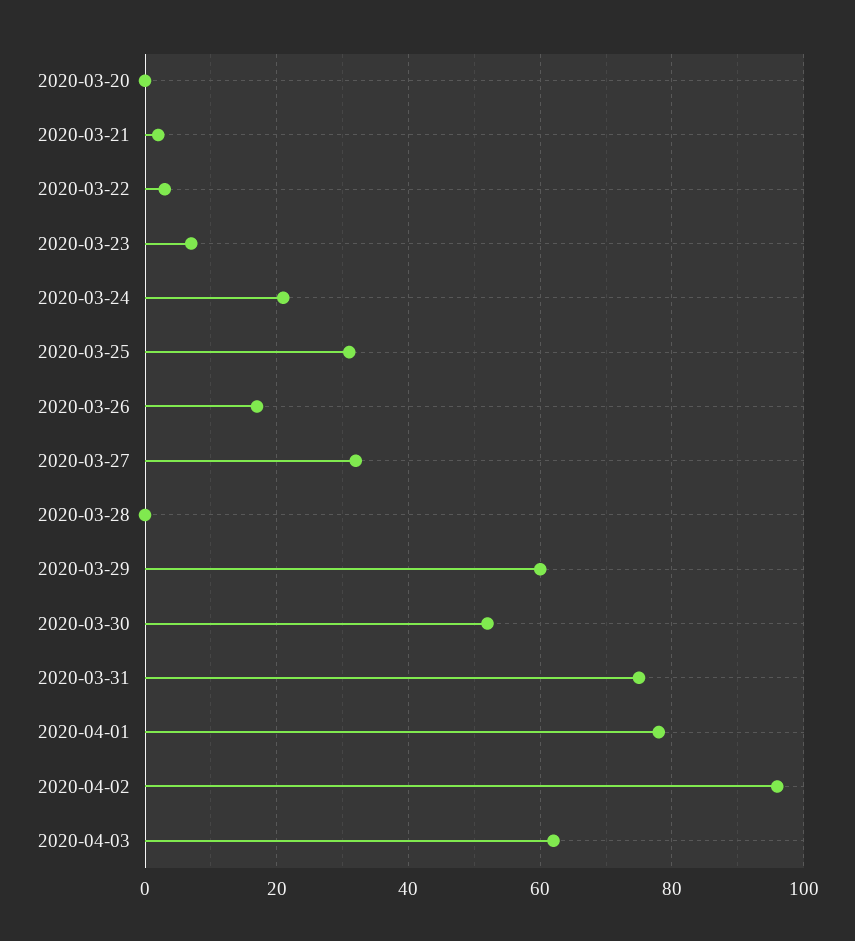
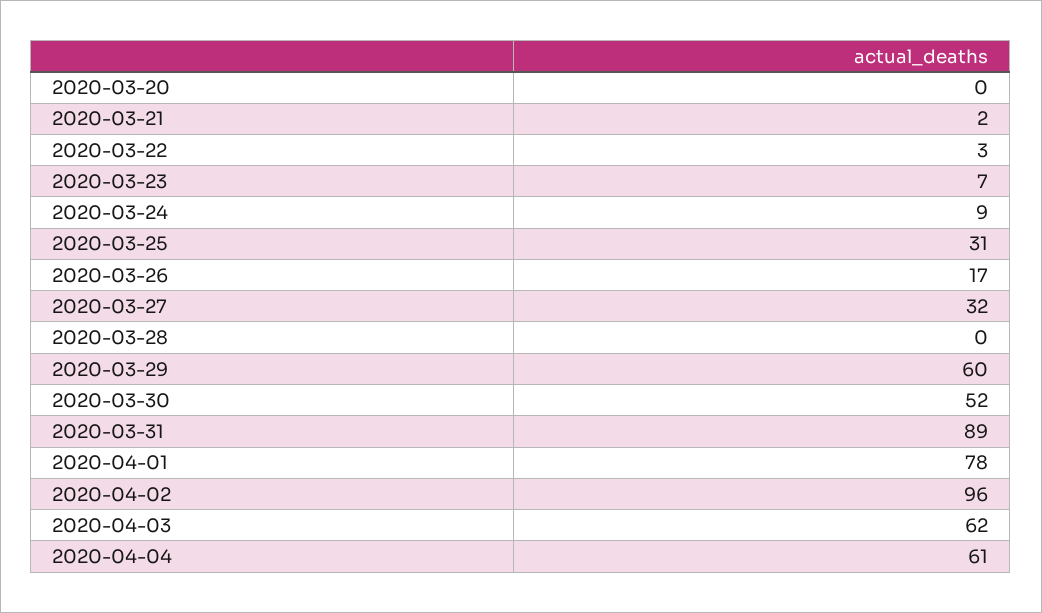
2020-03-24: 20 -> 9
2020-03-31: 75 -> 89
2020-04-04: none -> 61

